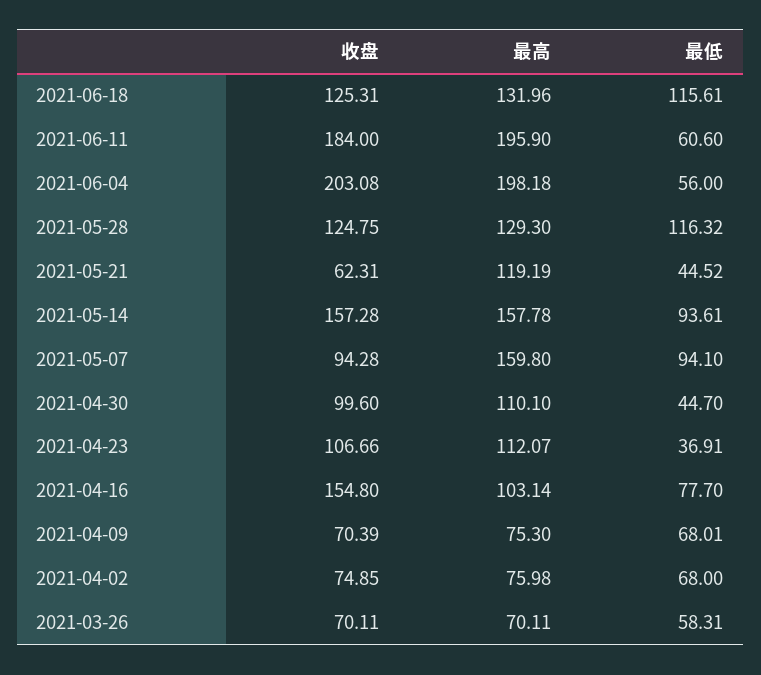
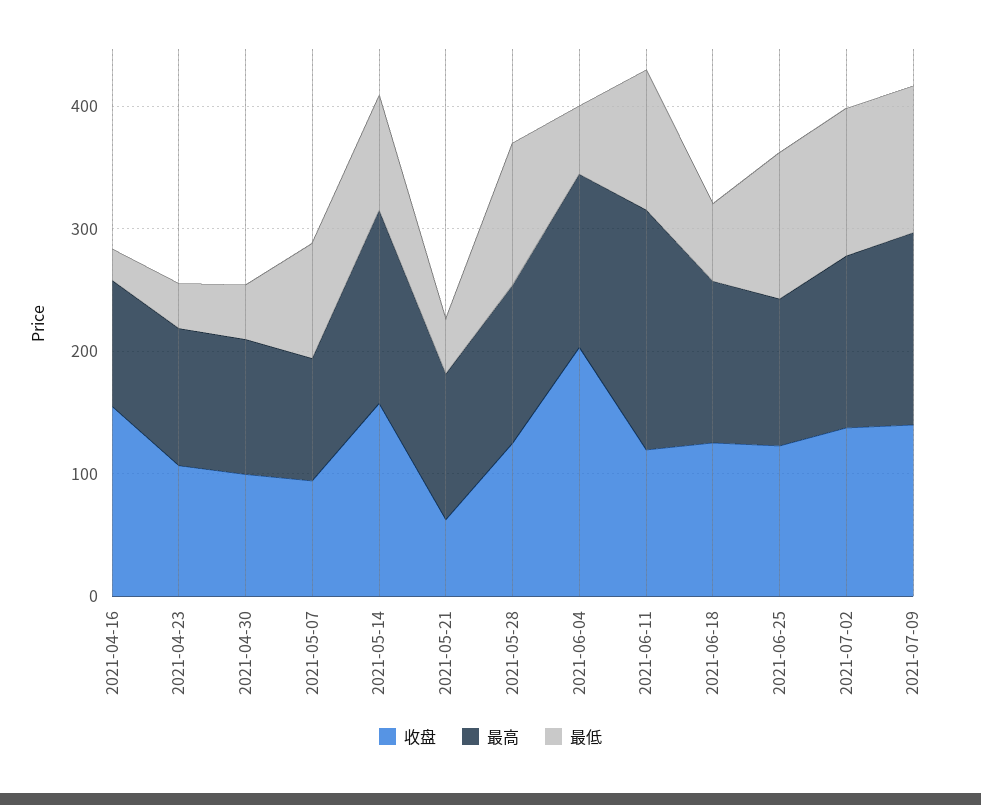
最低, 2021-06-18: 115.61 -> 60
收盘, 2021-06-11: 184 -> 120
最低, 2021-06-11: 60.6 -> 120
最高, 2021-06-04: 198.18 -> 140
最高, 2021-05-07: 159.8 -> 100
最低, 2021-04-16: 77.7 -> 20
收盘, 2021-04-09: 70.39 -> none
最高, 2021-04-09: 75.3 -> none
最低, 2021-04-09: 68.01 -> none
收盘, 2021-04-02: 74.85 -> none
最高, 2021-04-02: 75.98 -> none
最低, 2021-04-02: 68 -> none
收盘, 2021-03-26: 70.11 -> none
最高, 2021-03-26: 70.11 -> none
最低, 2021-03-26: 58.31 -> none
收盘, 2021-06-25: none -> 120
最高, 2021-06-25: none -> 120
最低, 2021-06-25: none -> 120
收盘, 2021-07-02: none -> 140
最高, 2021-07-02: none -> 140
最低, 2021-07-02: none -> 120
收盘, 2021-07-09: none -> 140
最高, 2021-07-09: none -> 160
最低, 2021-07-09: none -> 120

